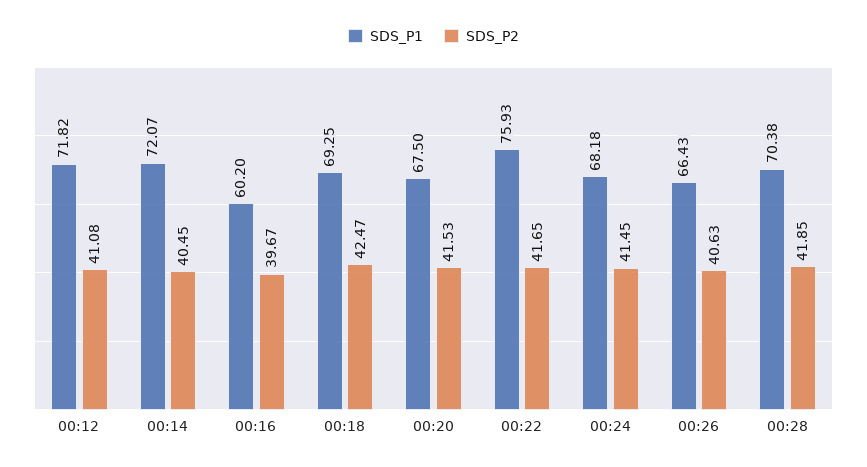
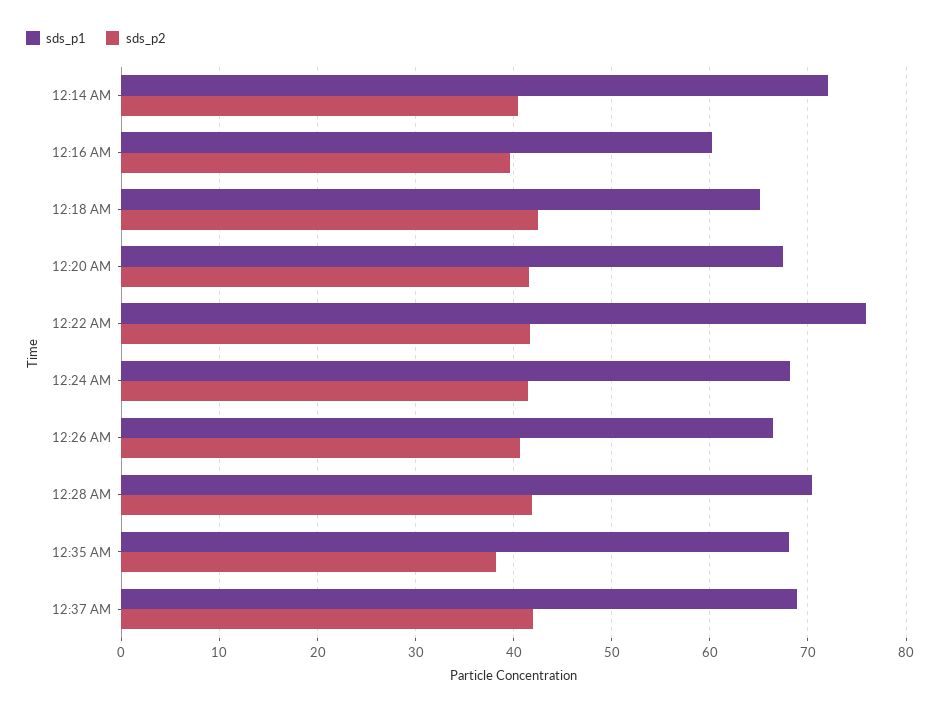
SDS_P1, 00:12: 71.82 -> none
SDS_P2, 00:12: 41.08 -> none
SDS_P1, 00:18: 69.25 -> 65
SDS_P1, 12:35 AM: none -> 68
SDS_P2, 12:35 AM: none -> 38
SDS_P1, 12:37 AM: none -> 69
SDS_P2, 12:37 AM: none -> 42

